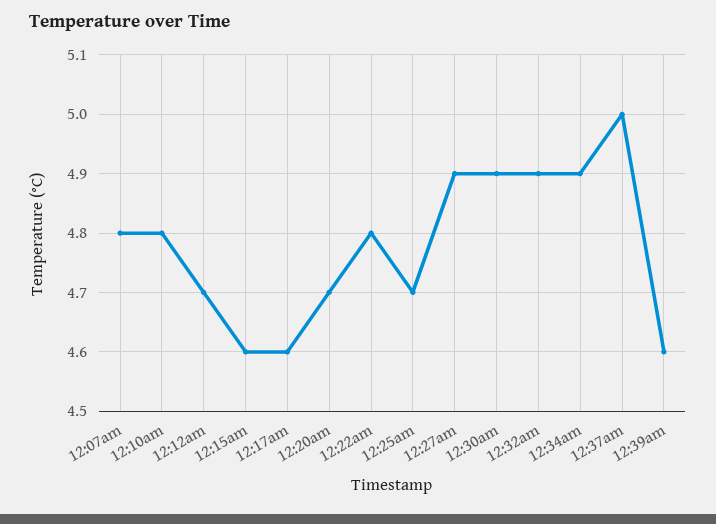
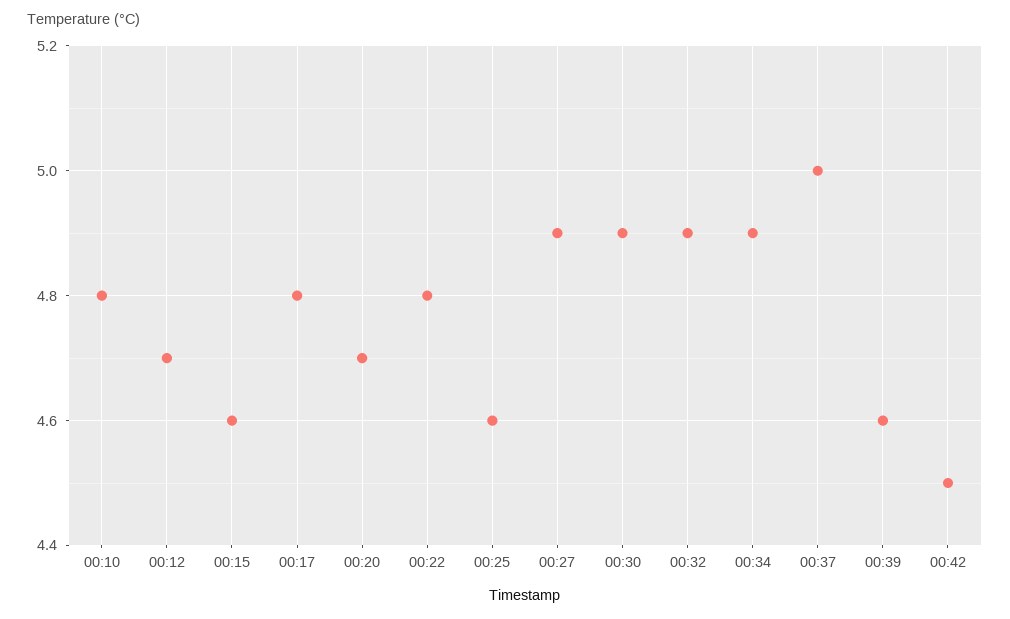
12:07am: 4.8 -> none
12:17am: 4.6 -> 4.8
12:25am: 4.7 -> 4.6
00:42: none -> 4.5

